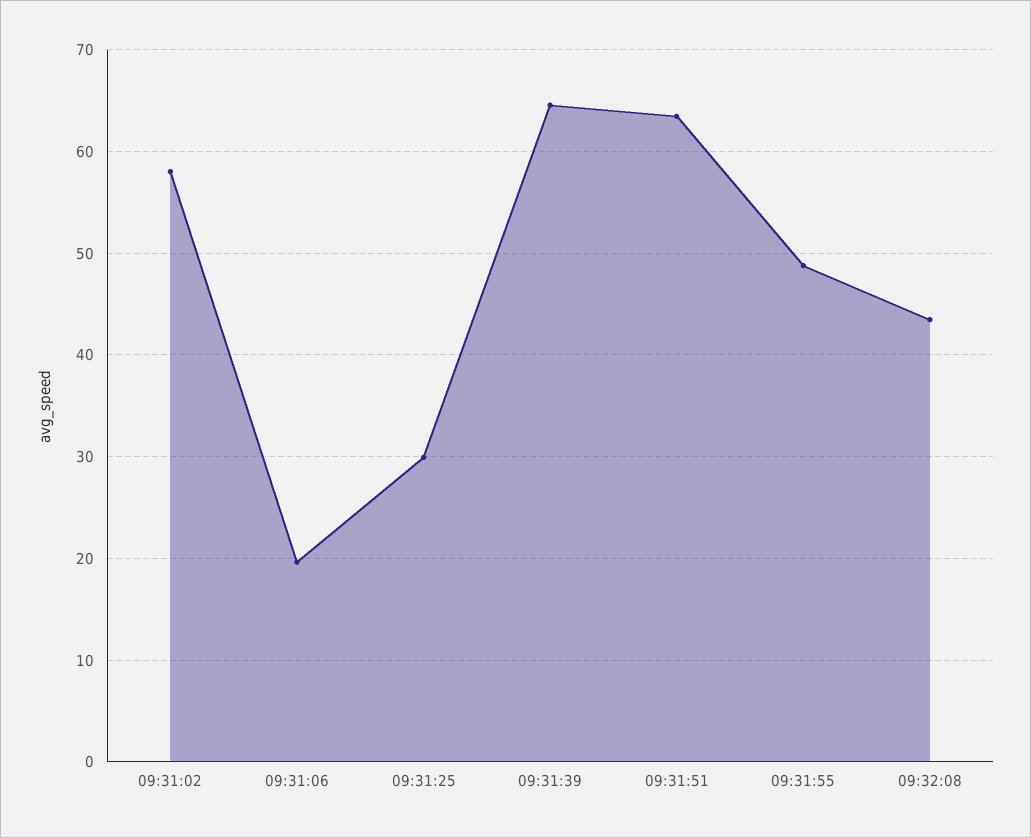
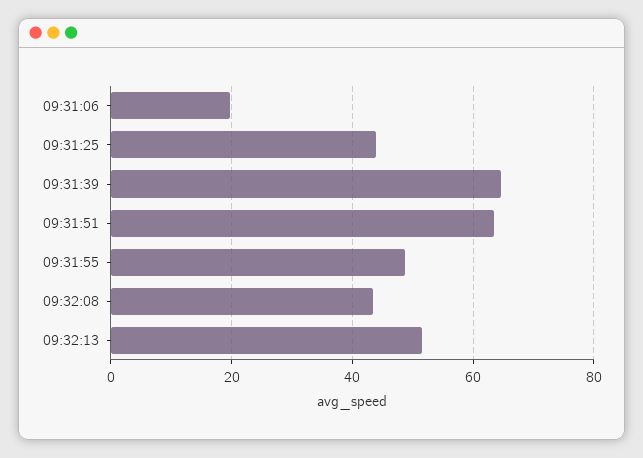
09:31:02: 58 -> none
09:31:25: 30 -> 44
09:32:13: none -> 52

